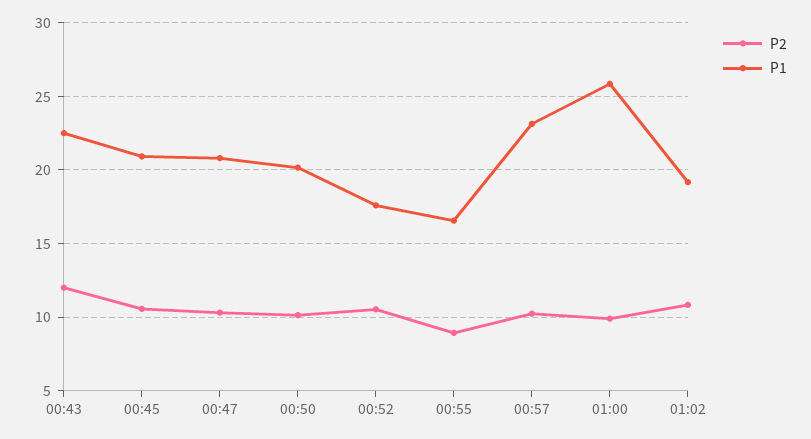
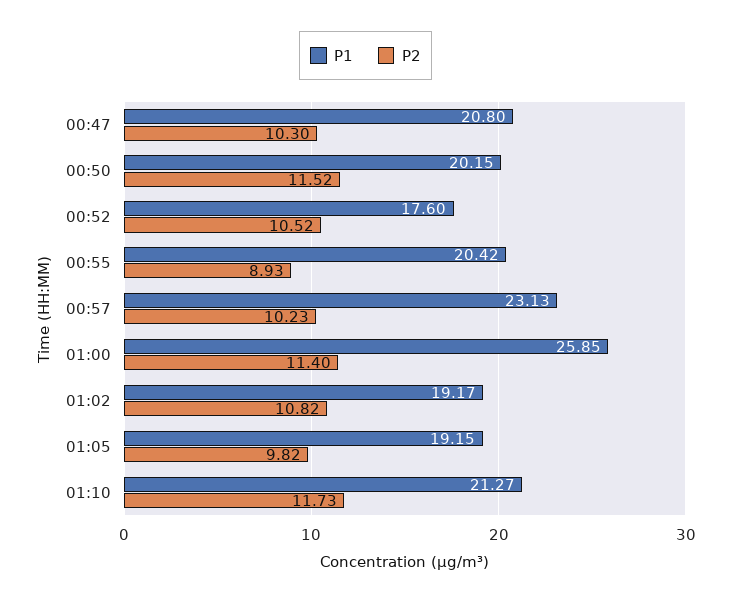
P2, 00:43: 12 -> none
P1, 00:43: 22.5 -> none
P2, 00:45: 10.5 -> none
P1, 00:45: 21 -> none
P2, 00:50: 10 -> 11.52
P1, 00:55: 16.5 -> 20.42
P2, 01:00: 10 -> 11.4
P1, 01:05: none -> 19.15
P2, 01:05: none -> 9.82
P1, 01:10: none -> 21.27
P2, 01:10: none -> 11.73

